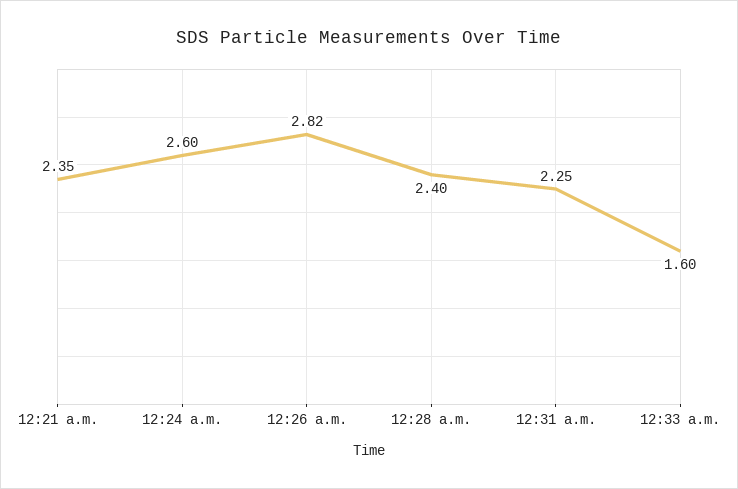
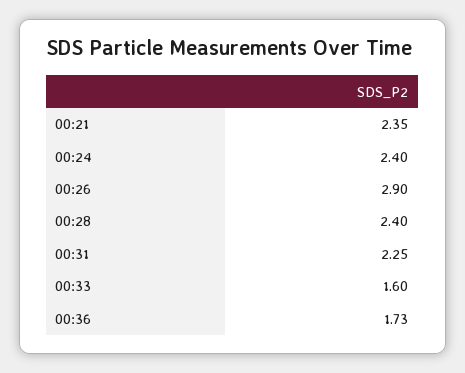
12:24 a.m.: 2.6 -> 2.4
12:26 a.m.: 2.82 -> 2.9
00:36: none -> 1.73

